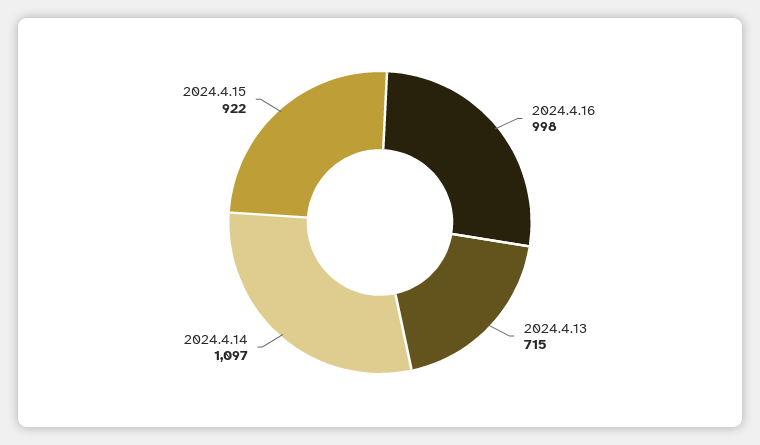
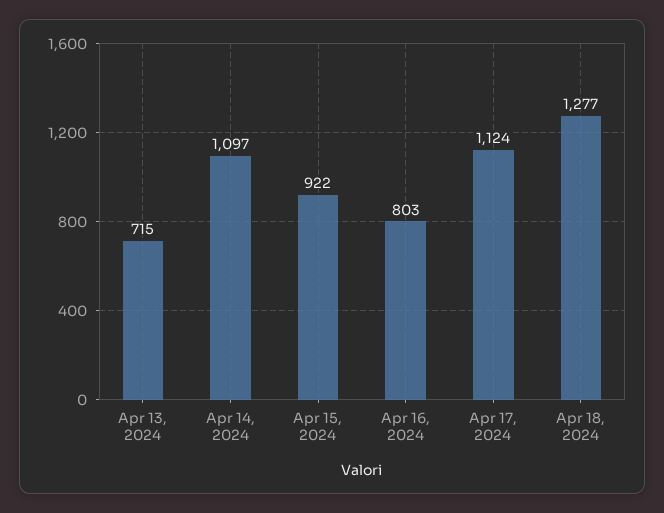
2024.4.16: 998 -> 803
Apr 17, 2024: none -> 1124
Apr 18, 2024: none -> 1277

